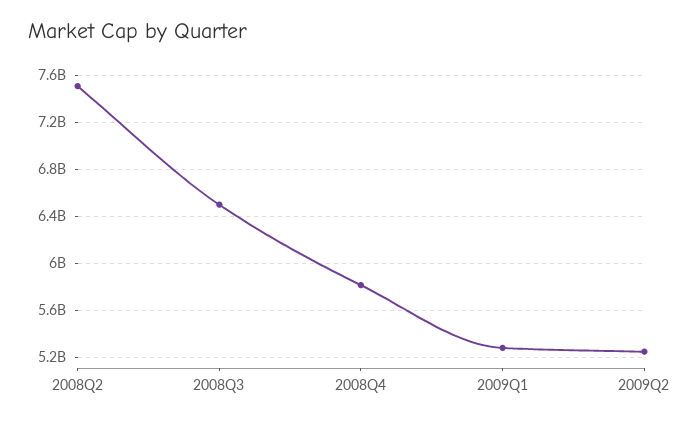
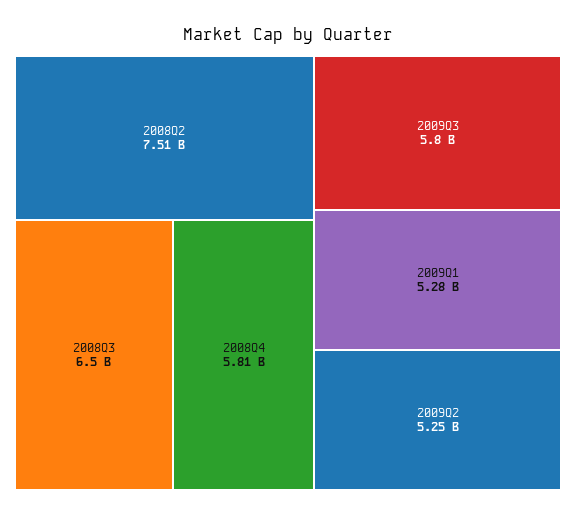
2009Q3: none -> 5800000000

